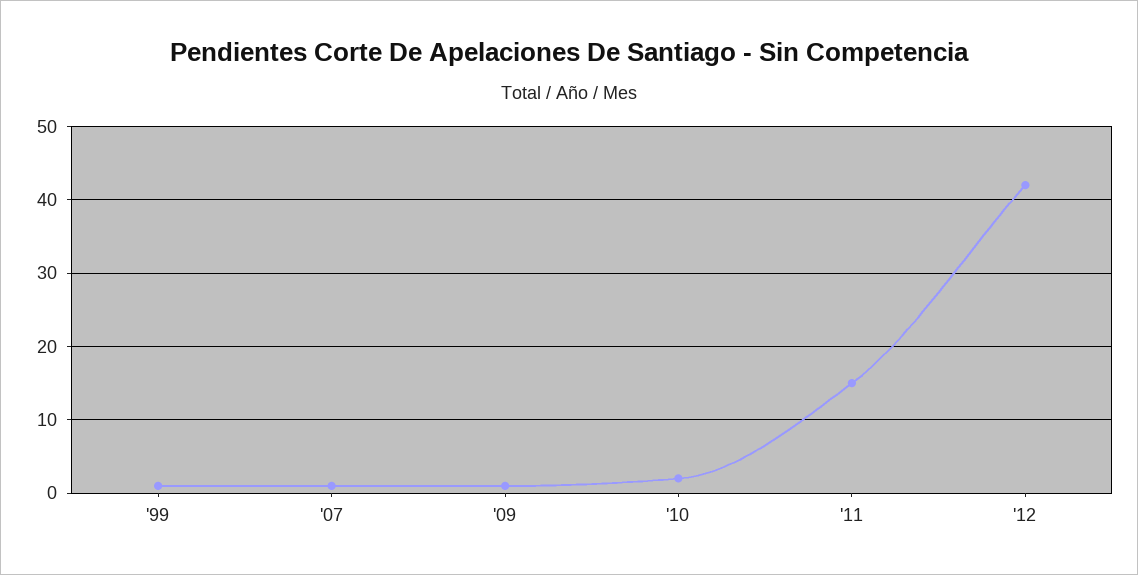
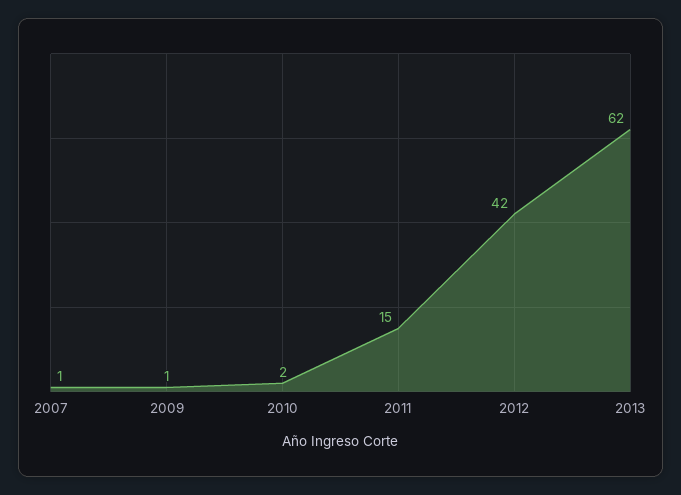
'99: 1 -> none
2013: none -> 62

